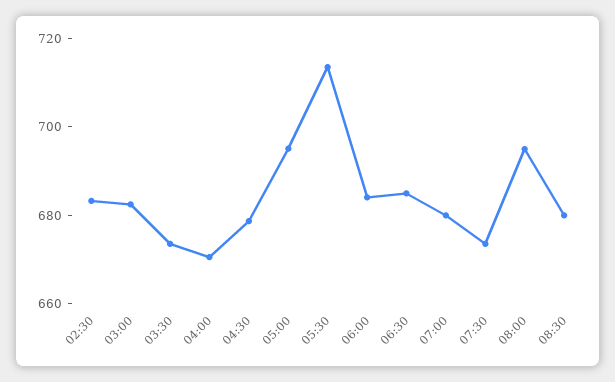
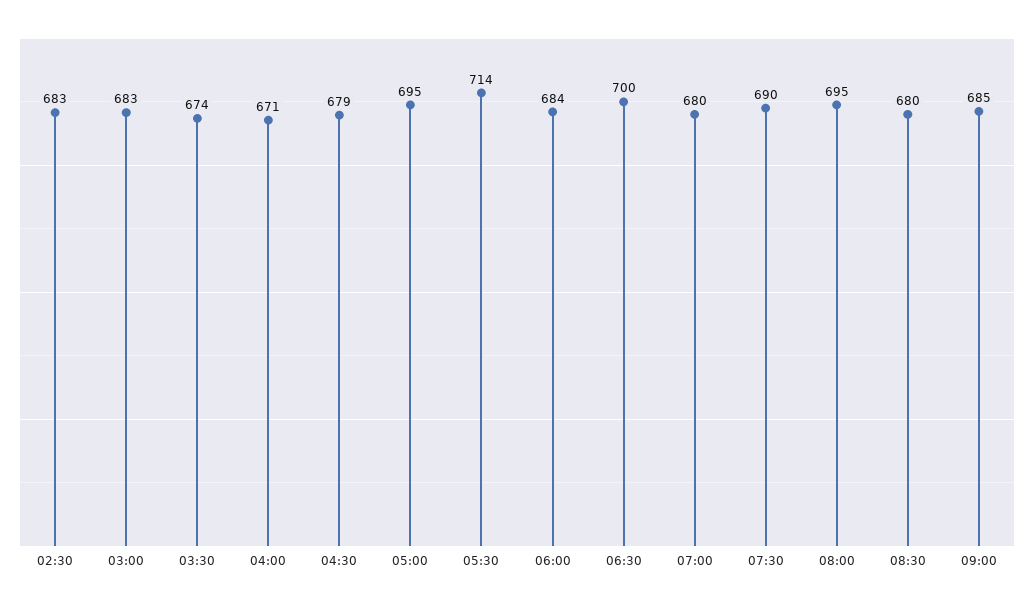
06:30: 685 -> 700
07:30: 675 -> 690
09:00: none -> 685

